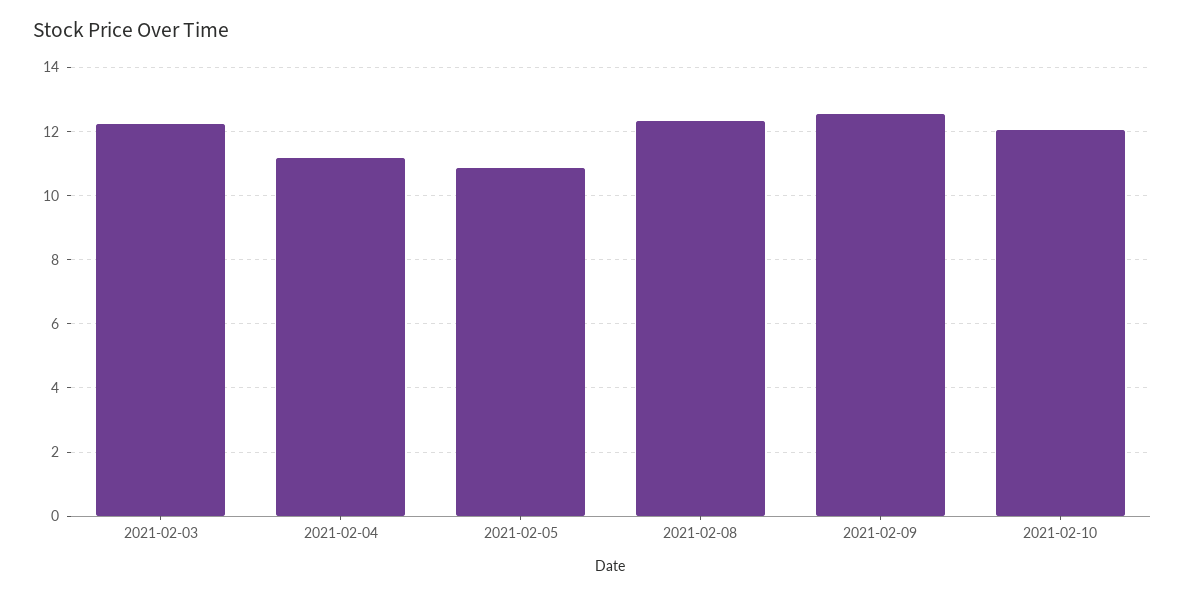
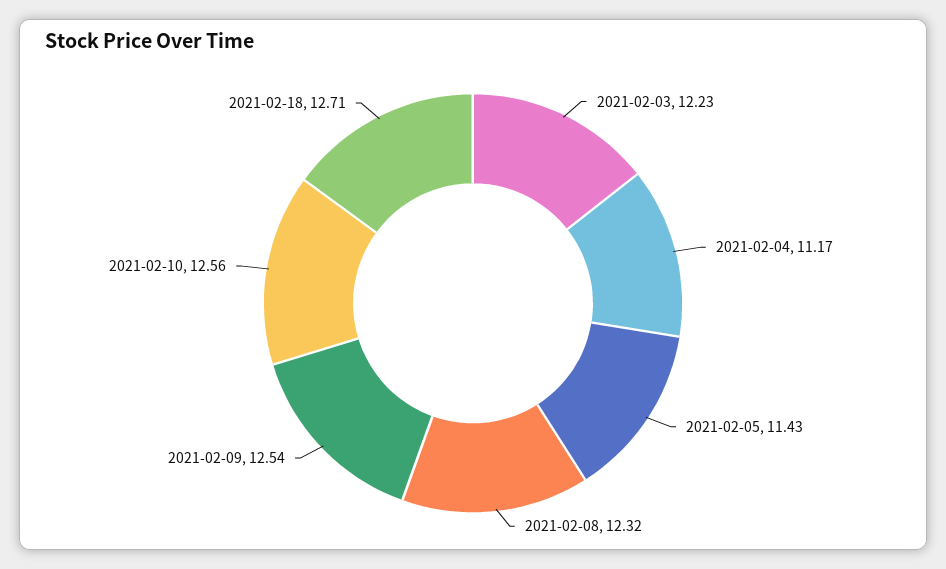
2021-02-05: 10.8 -> 11.43
2021-02-10: 12 -> 12.56
2021-02-18: none -> 12.71

